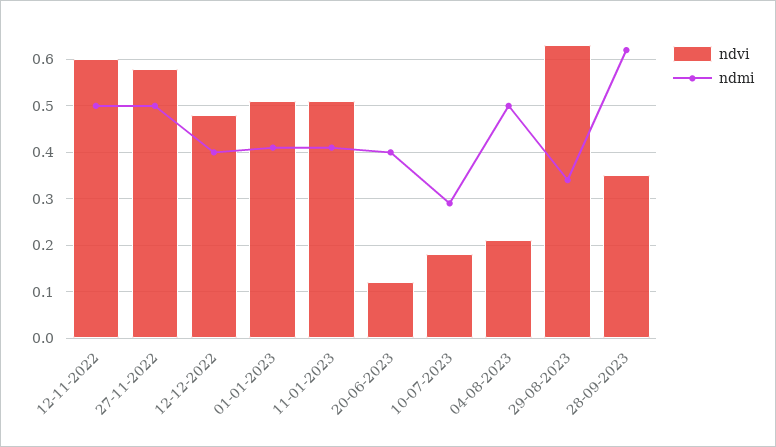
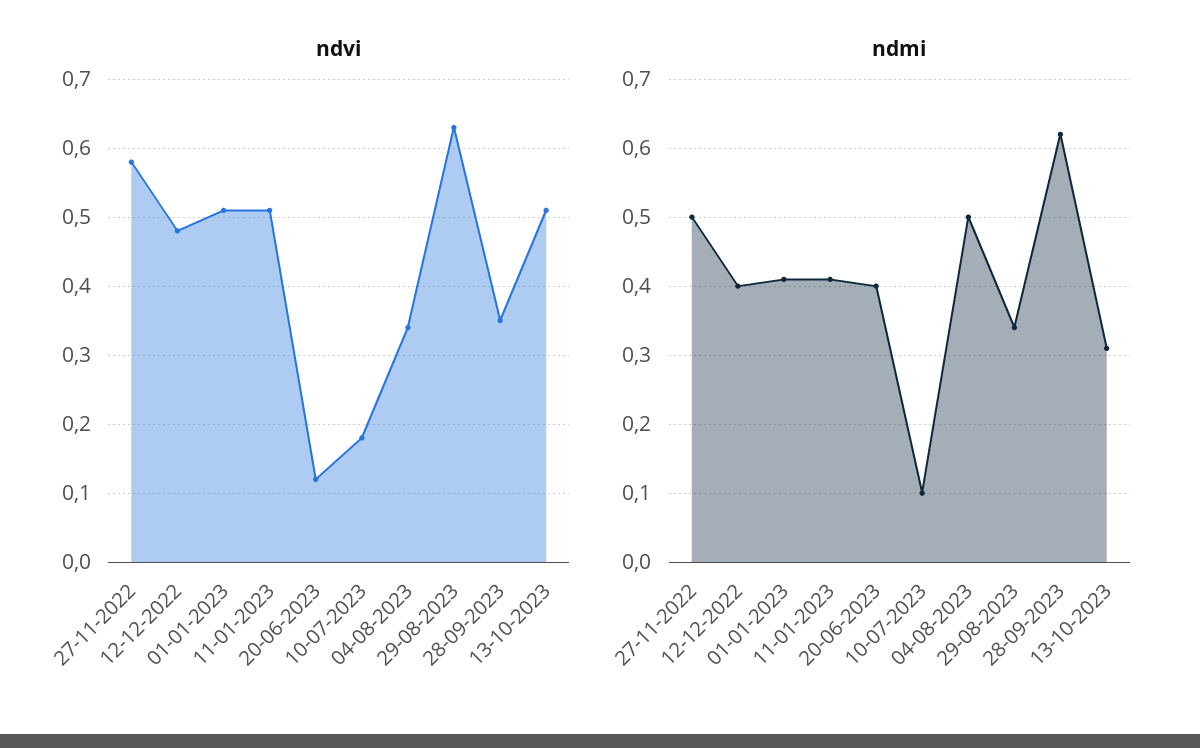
ndvi, 12-11-2022: 0.6 -> none
ndmi, 12-11-2022: 0.5 -> none
ndmi, 10-07-2023: 0.3 -> 0.1
ndvi, 04-08-2023: 0.2 -> 0.34
ndvi, 13-10-2023: none -> 0.51
ndmi, 13-10-2023: none -> 0.31

